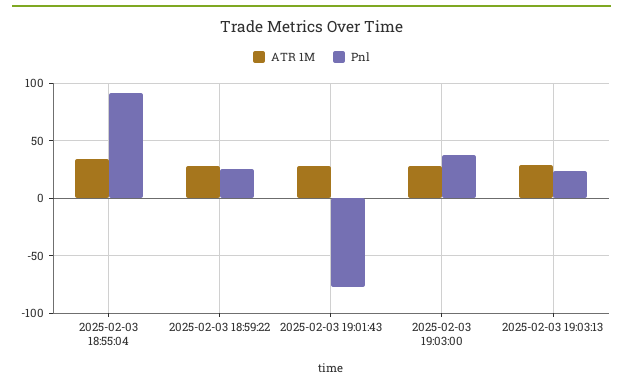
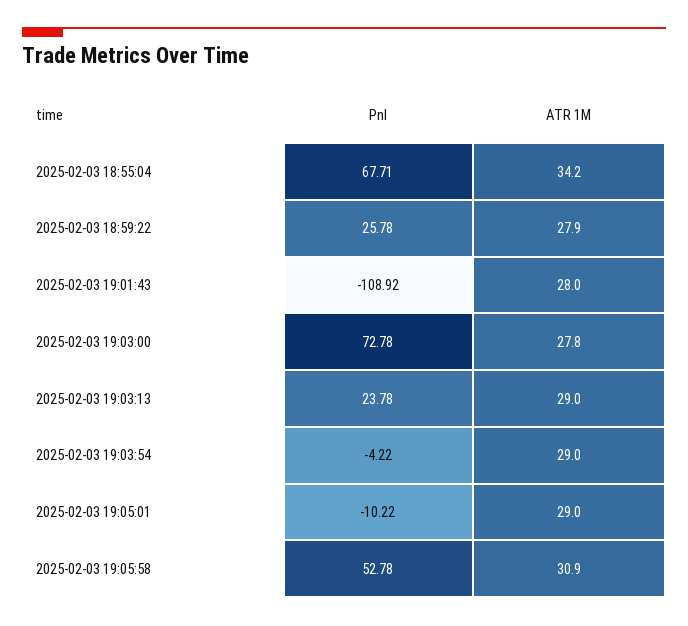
Pnl, 2025-02-03 18:55:04: 90 -> 67.71
Pnl, 2025-02-03 19:01:43: -80 -> -108.92
Pnl, 2025-02-03 19:03:00: 40 -> 72.78
Pnl, 2025-02-03 19:03:54: none -> -4.22
ATR 1M, 2025-02-03 19:03:54: none -> 29
Pnl, 2025-02-03 19:05:01: none -> -10.22
ATR 1M, 2025-02-03 19:05:01: none -> 29
Pnl, 2025-02-03 19:05:58: none -> 52.78
ATR 1M, 2025-02-03 19:05:58: none -> 30.9

